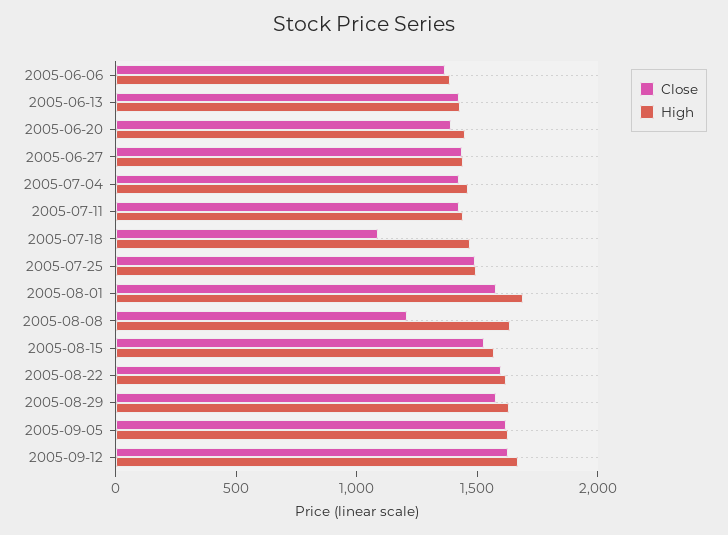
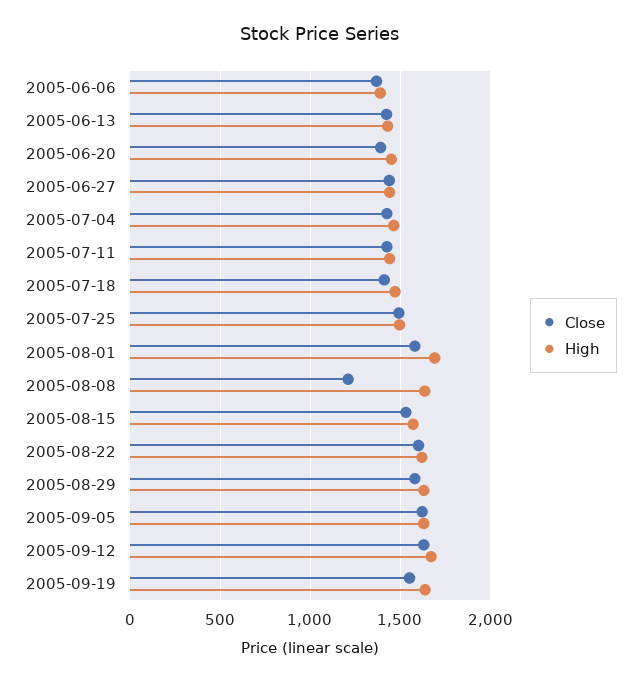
Close, 2005-07-18: 1100 -> 1400
Close, 2005-09-19: none -> 1550
High, 2005-09-19: none -> 1650

